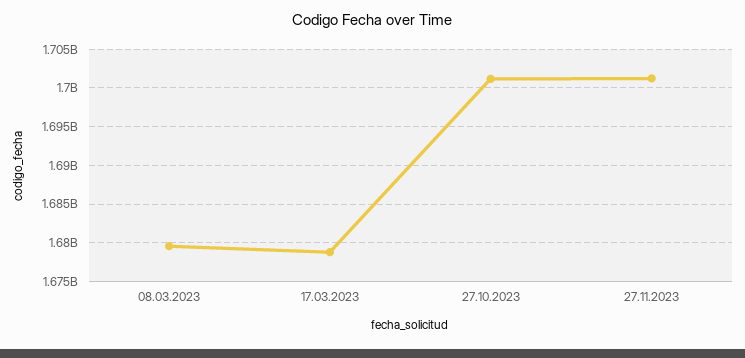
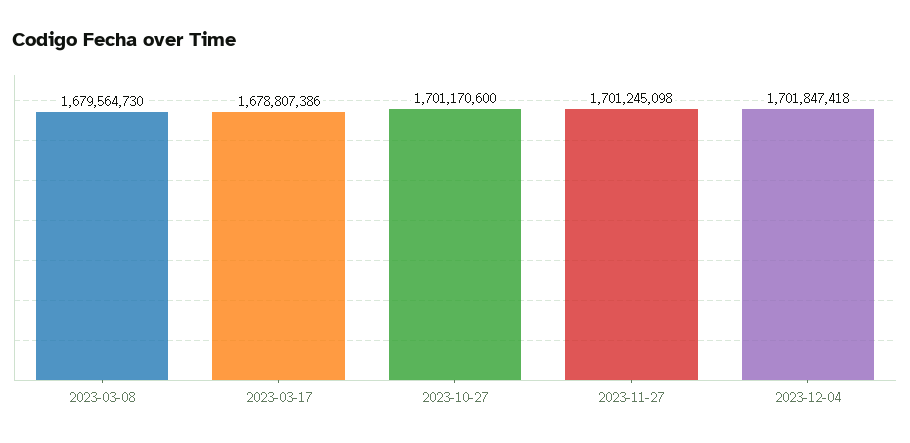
2023-12-04: none -> 1701847418

